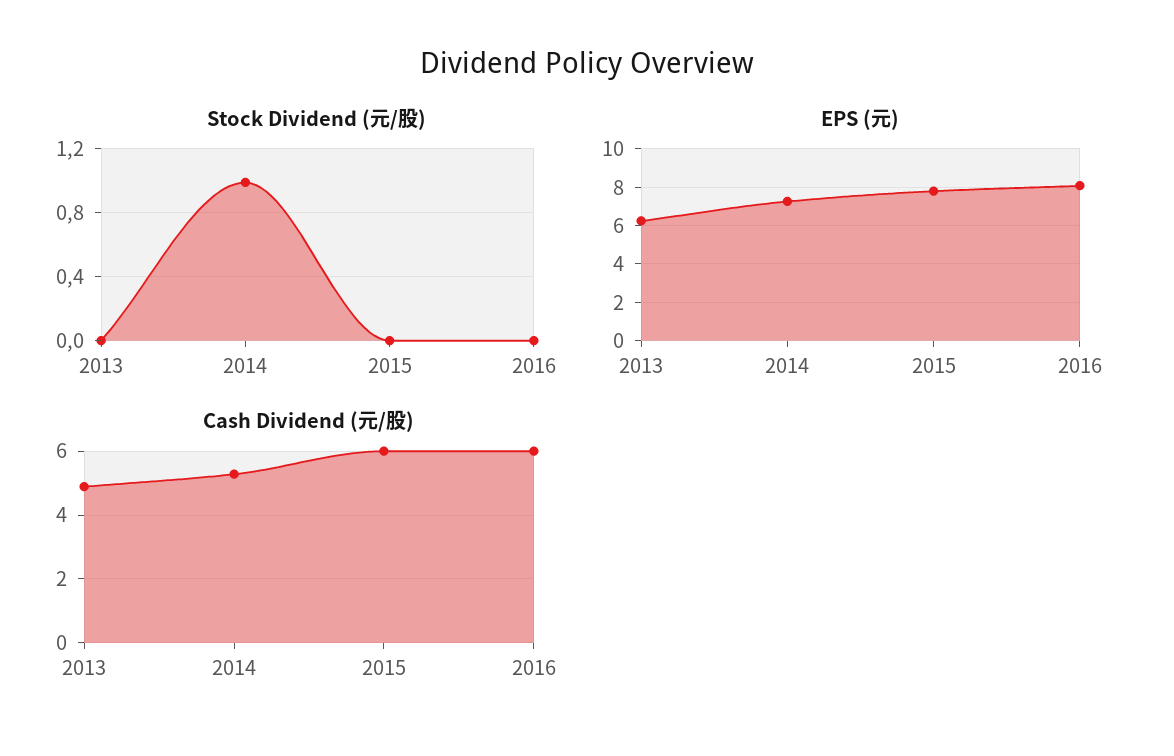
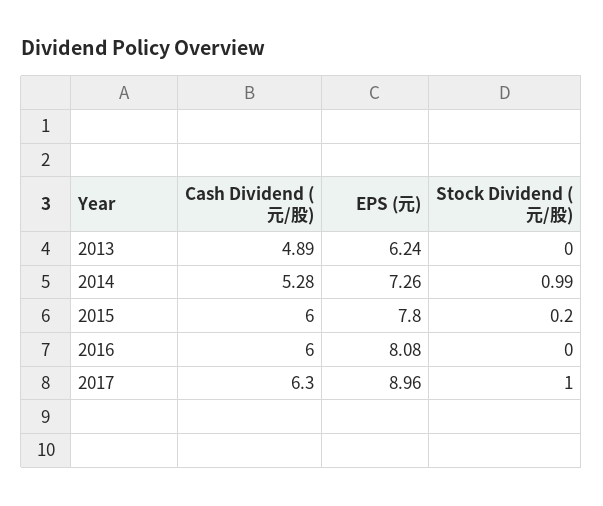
Stock Dividend (元/股), 2015: 0 -> 0.2
Cash Dividend (元/股), 2017: none -> 6.3
EPS (元), 2017: none -> 8.96
Stock Dividend (元/股), 2017: none -> 1

